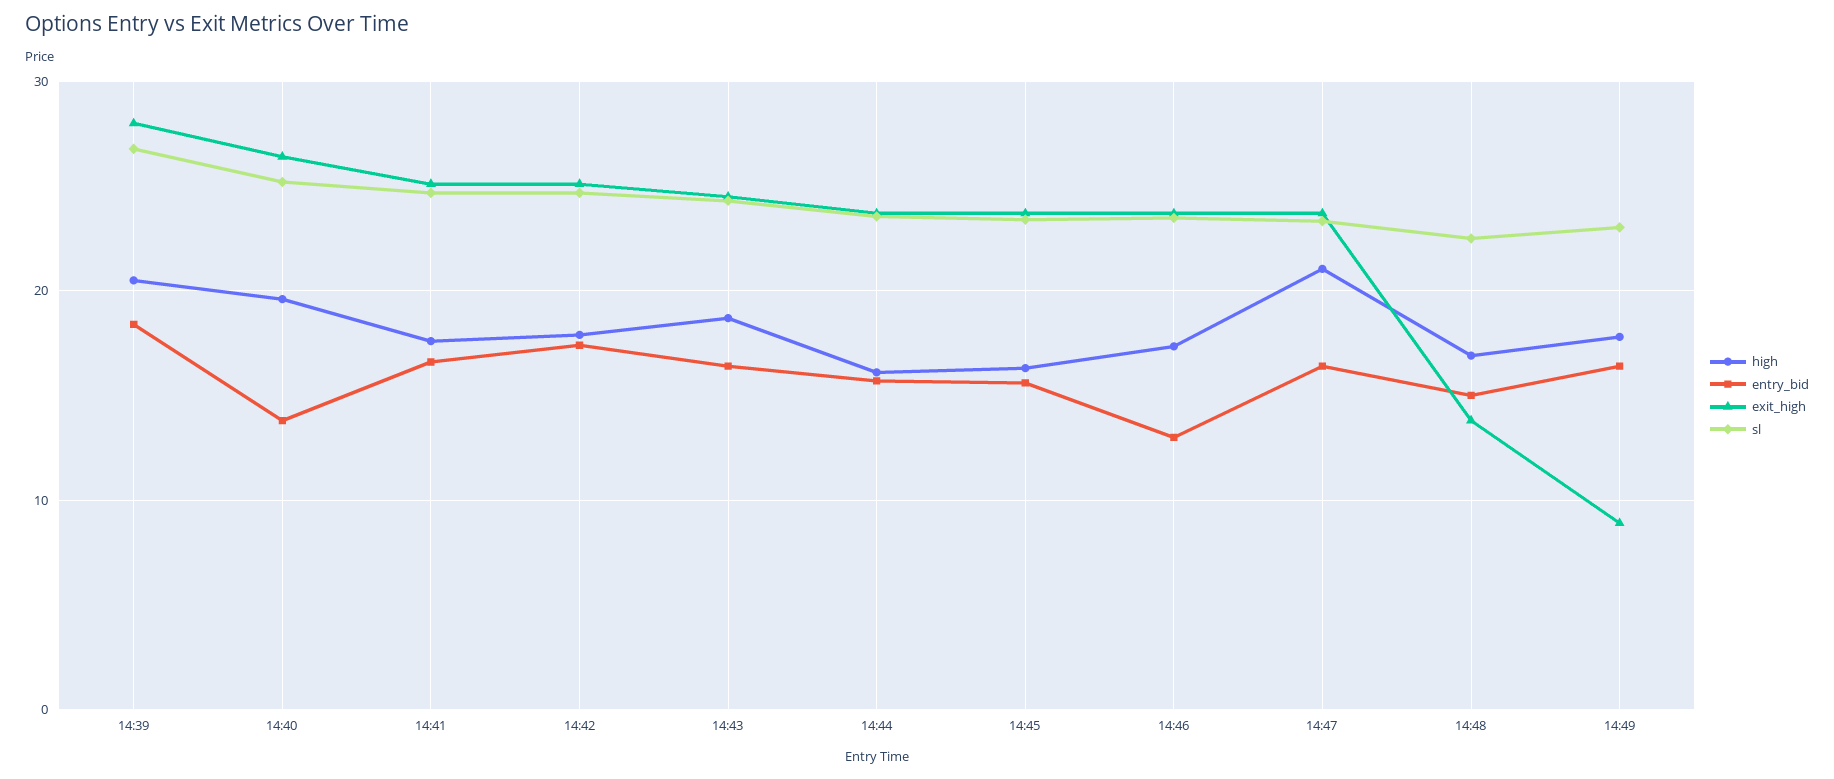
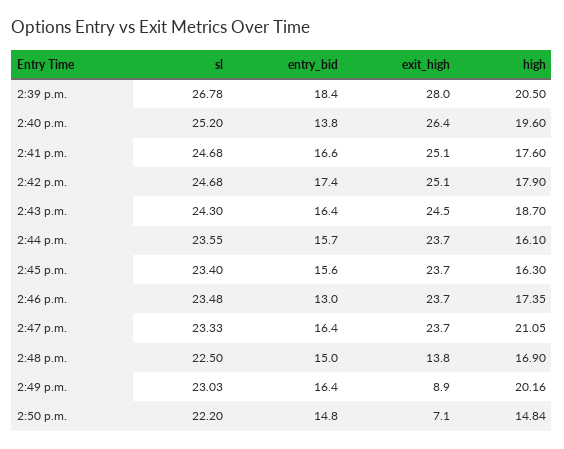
high, 14:49: 18 -> 20.16
sl, 2:50 p.m.: none -> 22.2
entry_bid, 2:50 p.m.: none -> 14.8
exit_high, 2:50 p.m.: none -> 7.1
high, 2:50 p.m.: none -> 14.84

